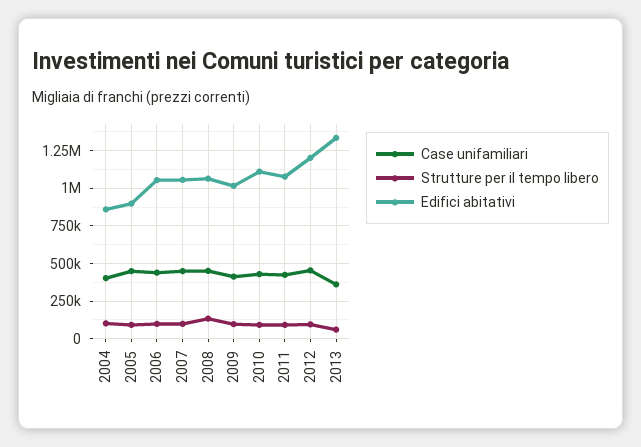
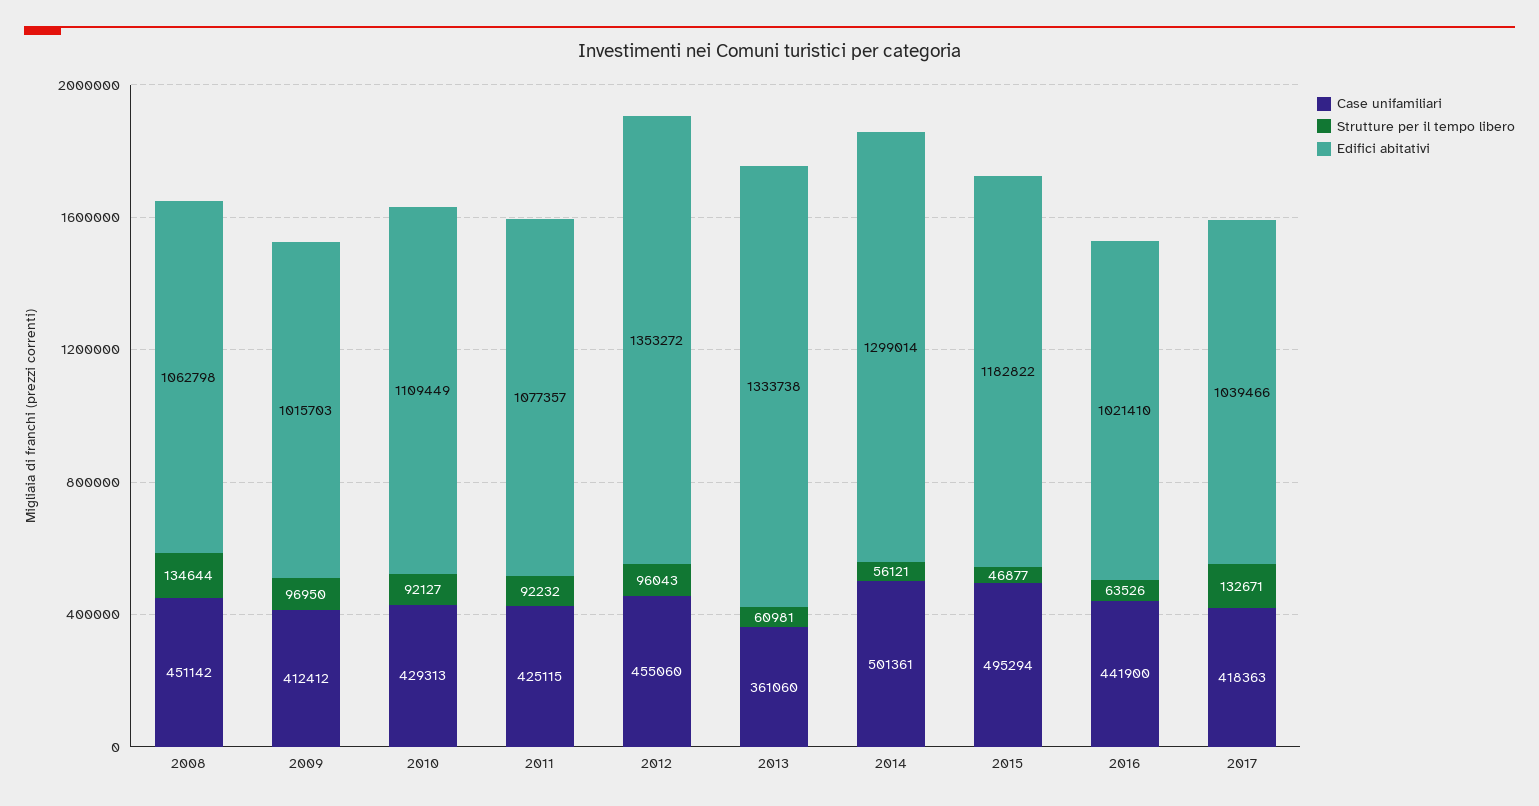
Case unifamiliari, 2004: 400000 -> none
Strutture per il tempo libero, 2004: 100000 -> none
Edifici abitativi, 2004: 850000 -> none
Case unifamiliari, 2005: 450000 -> none
Strutture per il tempo libero, 2005: 100000 -> none
Edifici abitativi, 2005: 900000 -> none
Case unifamiliari, 2006: 450000 -> none
Strutture per il tempo libero, 2006: 100000 -> none
Edifici abitativi, 2006: 1050000 -> none
Case unifamiliari, 2007: 450000 -> none
Strutture per il tempo libero, 2007: 100000 -> none
Edifici abitativi, 2007: 1050000 -> none
Edifici abitativi, 2012: 1200000 -> 1353272
Case unifamiliari, 2014: none -> 501361
Strutture per il tempo libero, 2014: none -> 56121
Edifici abitativi, 2014: none -> 1299014
Case unifamiliari, 2015: none -> 495294
Strutture per il tempo libero, 2015: none -> 46877
Edifici abitativi, 2015: none -> 1182822
Case unifamiliari, 2016: none -> 441900
Strutture per il tempo libero, 2016: none -> 63526
Edifici abitativi, 2016: none -> 1021410
Case unifamiliari, 2017: none -> 418363
Strutture per il tempo libero, 2017: none -> 132671
Edifici abitativi, 2017: none -> 1039466

